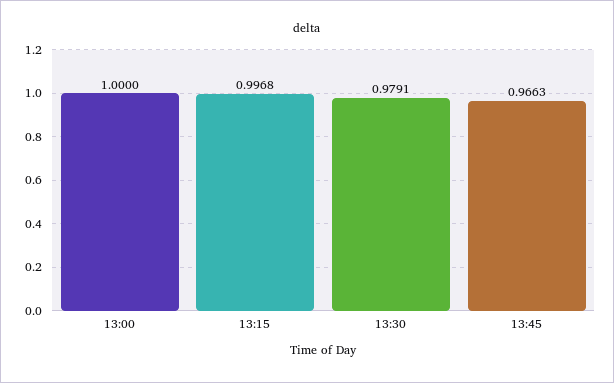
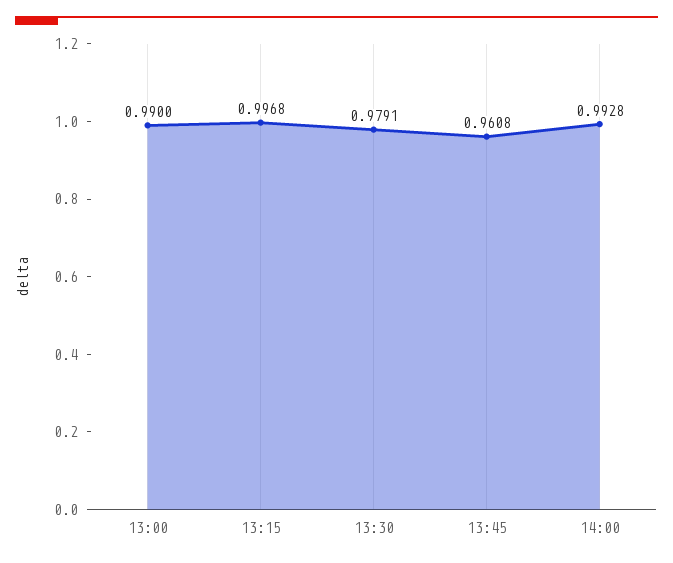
13:00: 1 -> 0.99
13:45: 0.9663 -> 0.9608
14:00: none -> 0.9928

